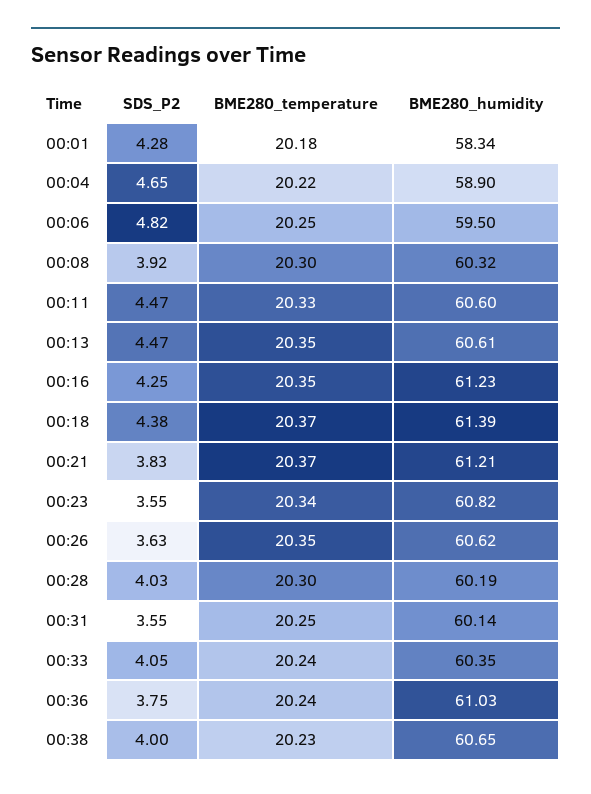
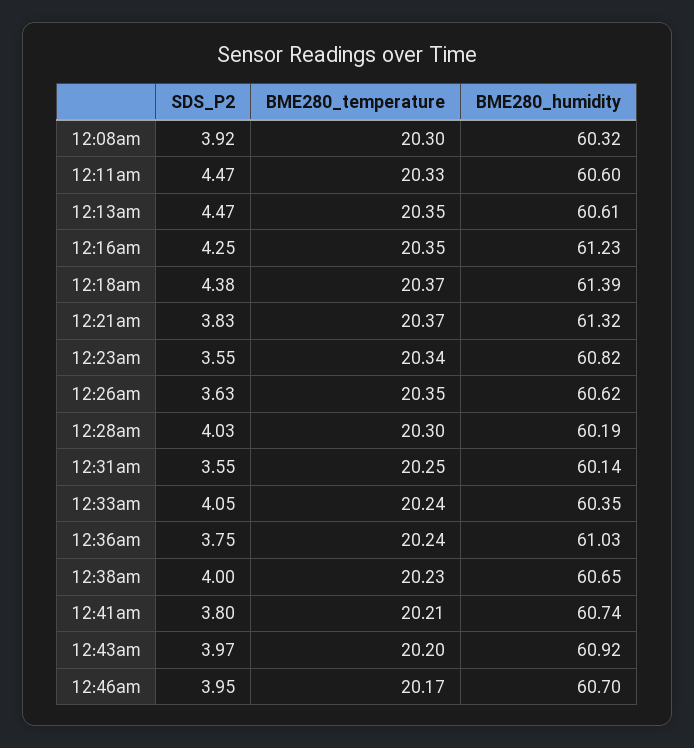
SDS_P2, 00:01: 4.28 -> none
BME280_temperature, 00:01: 20.18 -> none
BME280_humidity, 00:01: 58.34 -> none
SDS_P2, 00:04: 4.65 -> none
BME280_temperature, 00:04: 20.22 -> none
BME280_humidity, 00:04: 58.9 -> none
SDS_P2, 00:06: 4.82 -> none
BME280_temperature, 00:06: 20.25 -> none
BME280_humidity, 00:06: 59.5 -> none
BME280_humidity, 00:21: 61.21 -> 61.32
SDS_P2, 12:41am: none -> 3.8
BME280_temperature, 12:41am: none -> 20.21
BME280_humidity, 12:41am: none -> 60.74
SDS_P2, 12:43am: none -> 3.97
BME280_temperature, 12:43am: none -> 20.2
BME280_humidity, 12:43am: none -> 60.92
SDS_P2, 12:46am: none -> 3.95
BME280_temperature, 12:46am: none -> 20.17
BME280_humidity, 12:46am: none -> 60.7

